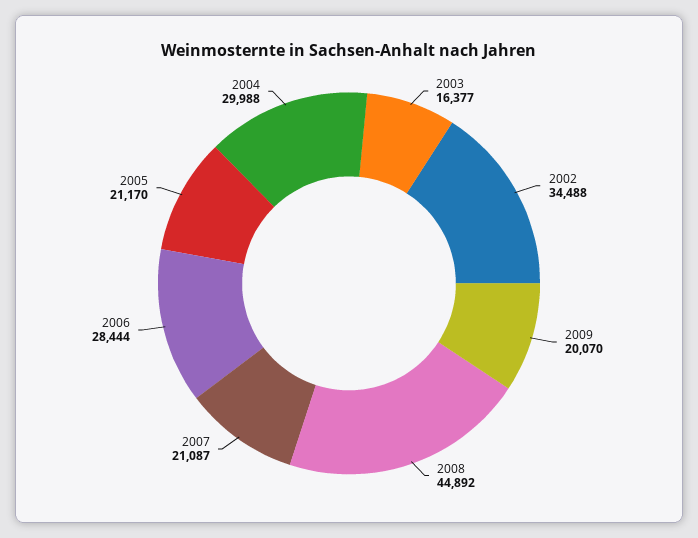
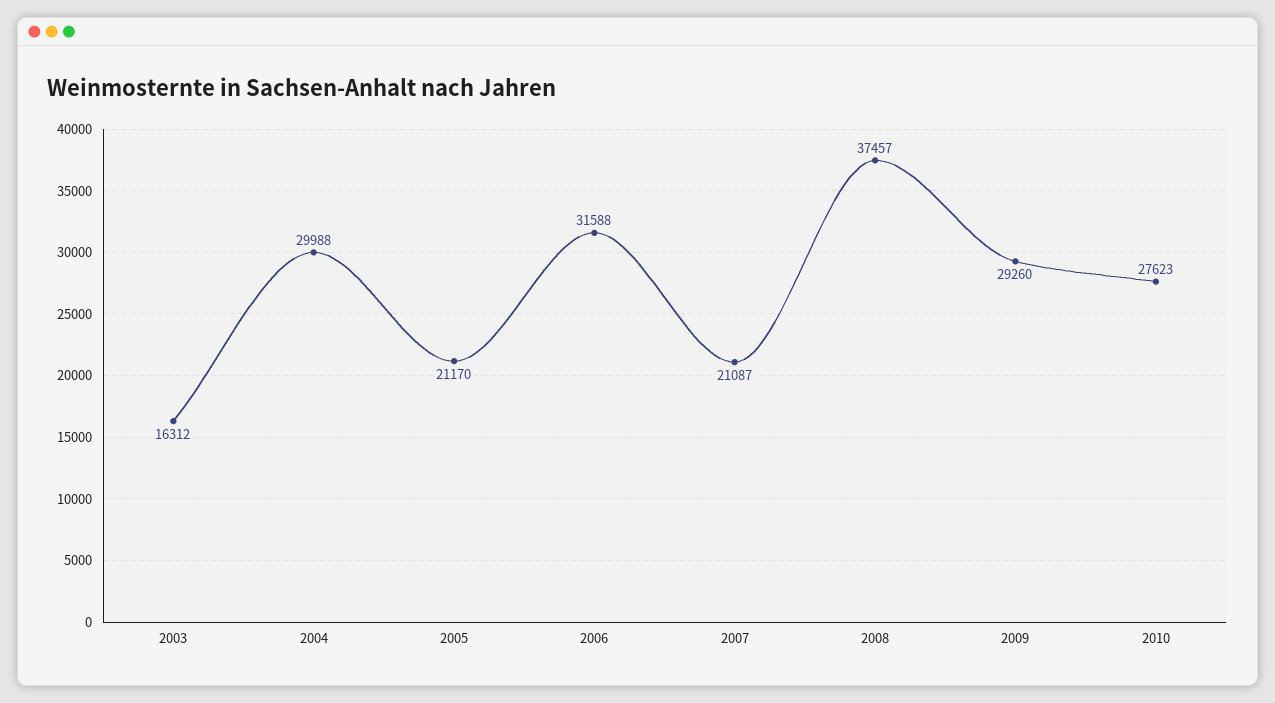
2003: 16377 -> 16312
2002: 34488 -> none
2009: 20070 -> 29260
2008: 44892 -> 37457
2006: 28444 -> 31588
2010: none -> 27623

